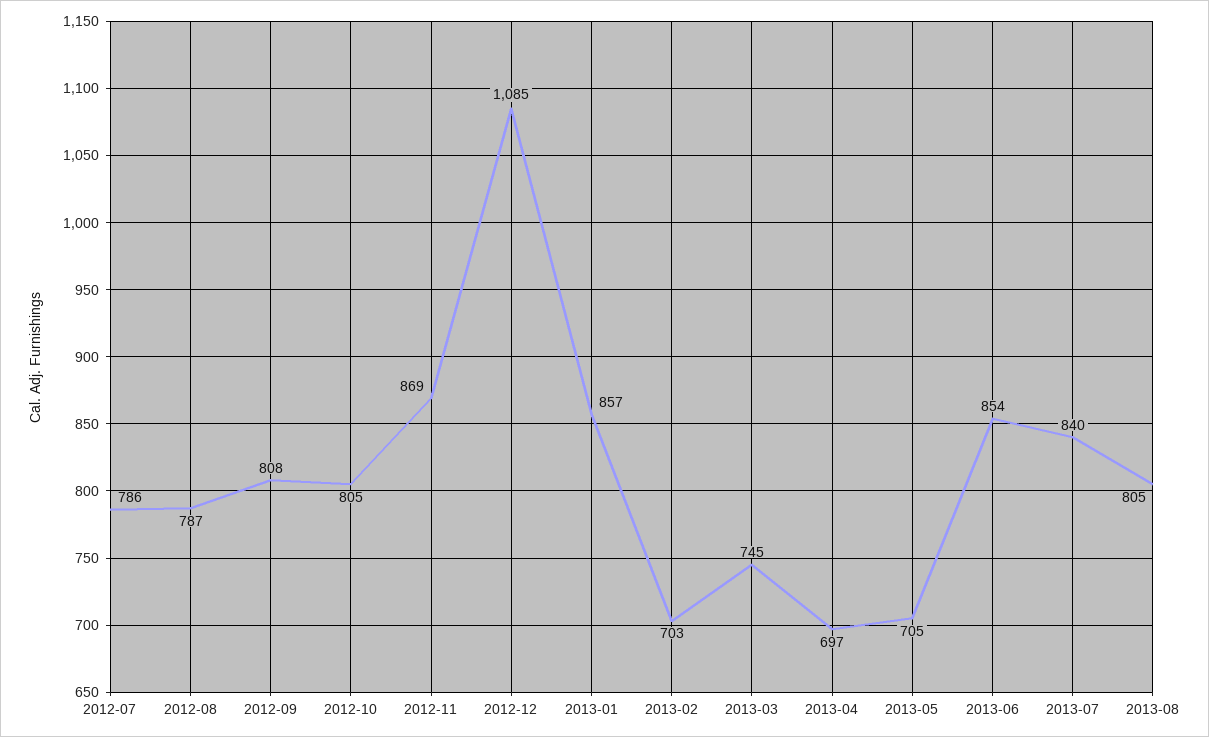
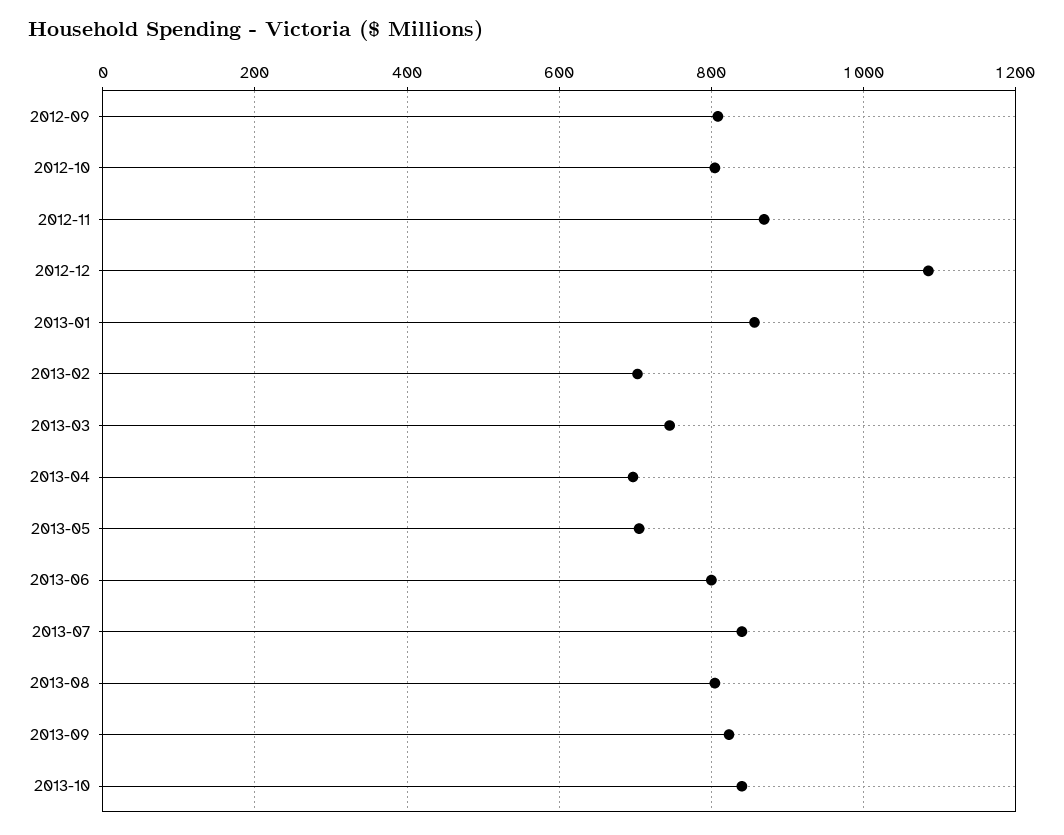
2012-07: 786 -> none
2012-08: 787 -> none
2013-06: 854 -> 800
2013-09: none -> 820
2013-10: none -> 840

